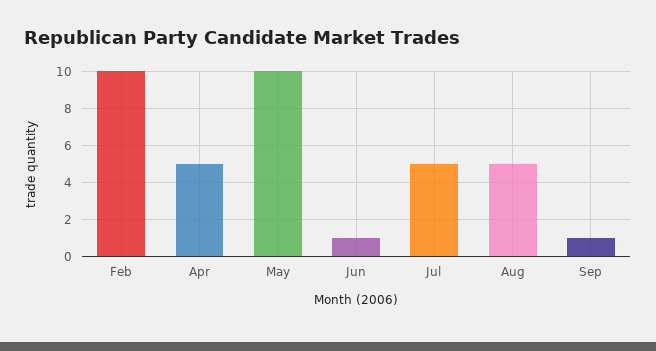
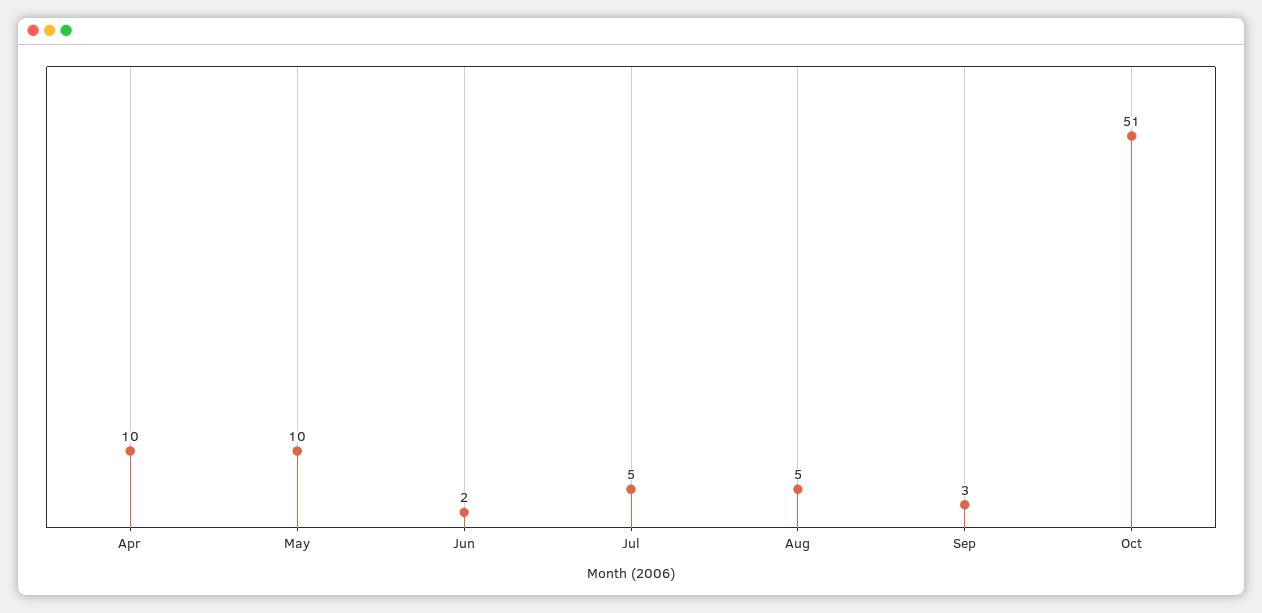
Feb: 10 -> none
Apr: 5 -> 10
Jun: 1 -> 2
Sep: 1 -> 3
Oct: none -> 51

